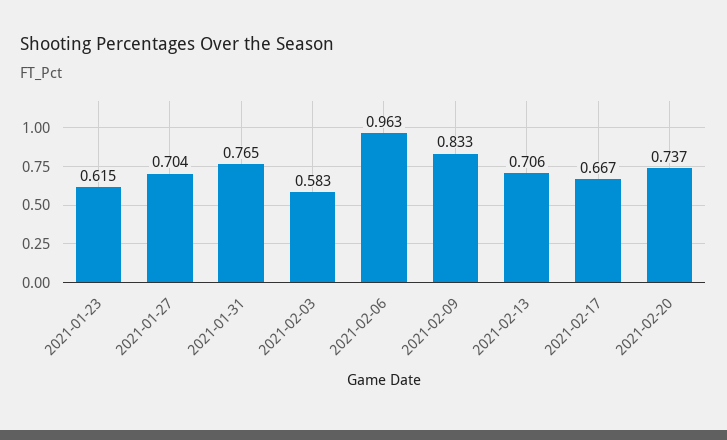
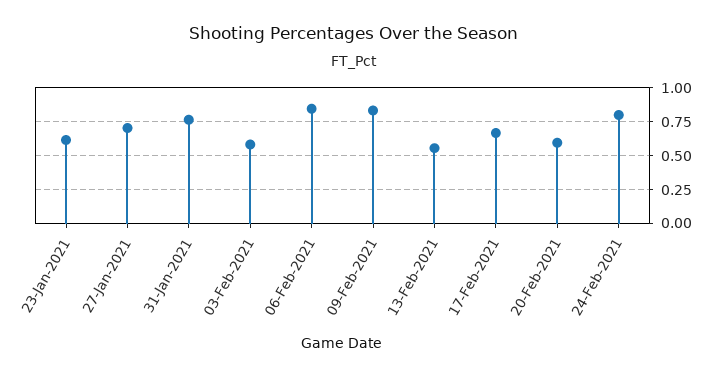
2021-02-06: 0.963 -> 0.85
2021-02-13: 0.706 -> 0.55
2021-02-20: 0.737 -> 0.6
24-Feb-2021: none -> 0.8

